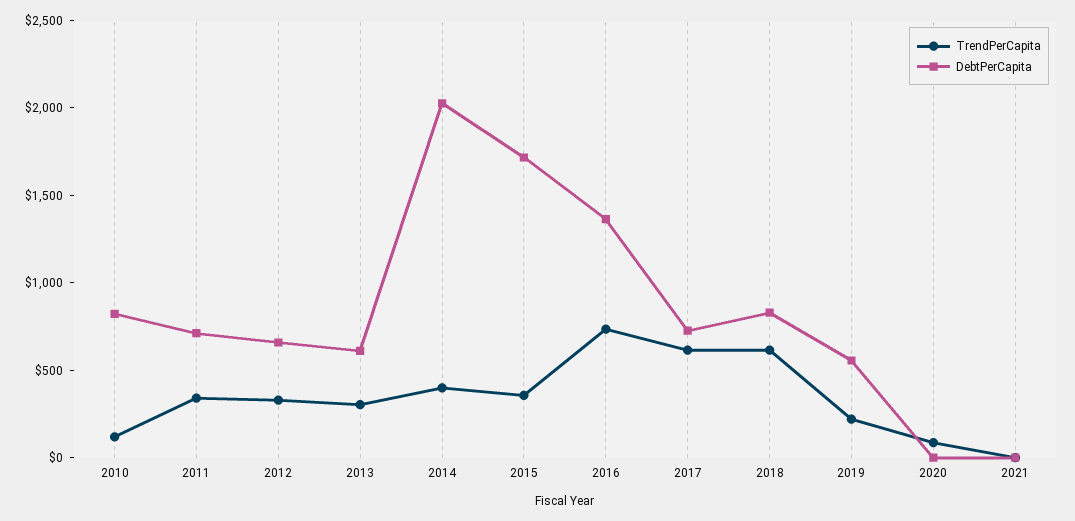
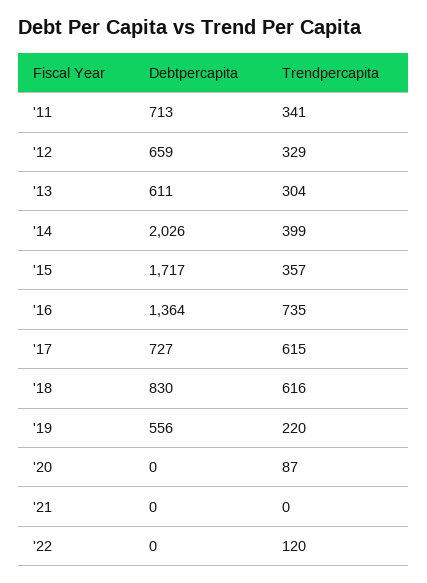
TrendPerCapita, 2010: 100 -> none
DebtPerCapita, 2010: 800 -> none
DebtPerCapita, '22: none -> 0
TrendPerCapita, '22: none -> 120

